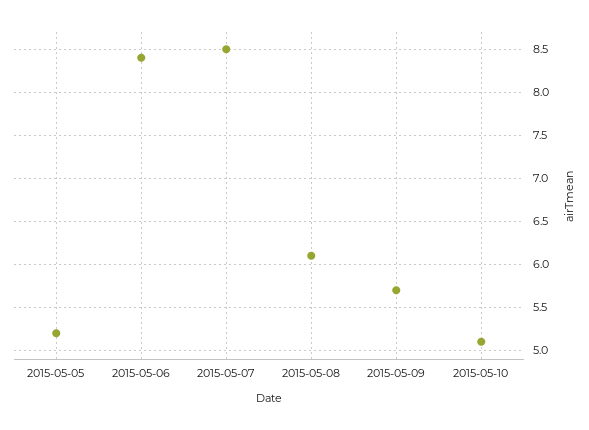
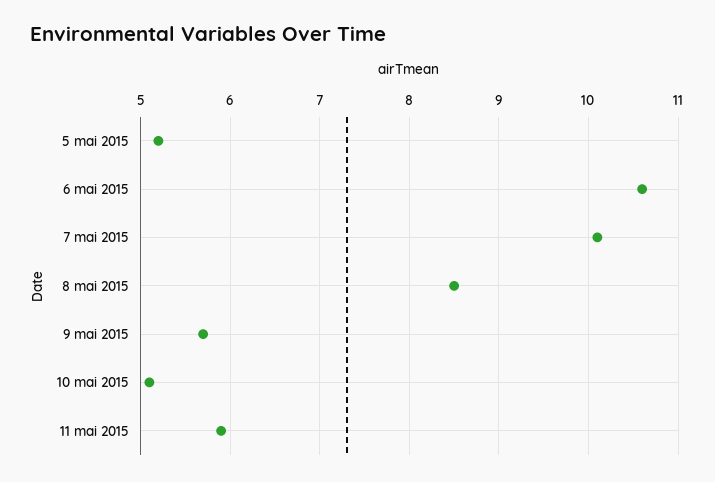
2015-05-06: 8.4 -> 10.6
2015-05-07: 8.5 -> 10.1
2015-05-08: 6.1 -> 8.5
11 mai 2015: none -> 5.9

